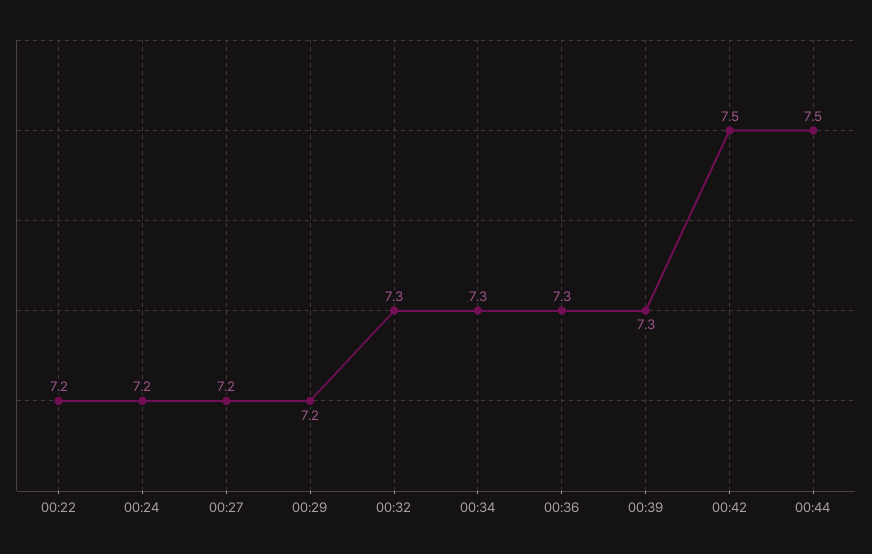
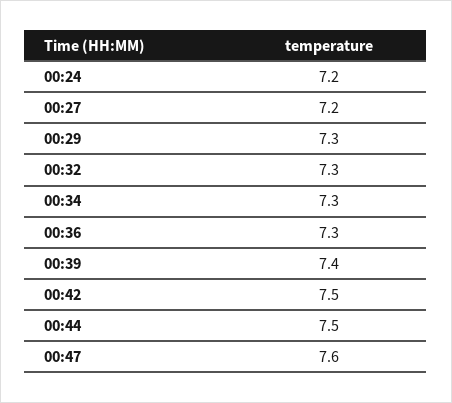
00:22: 7.2 -> none
00:29: 7.2 -> 7.3
00:39: 7.3 -> 7.4
00:47: none -> 7.6

